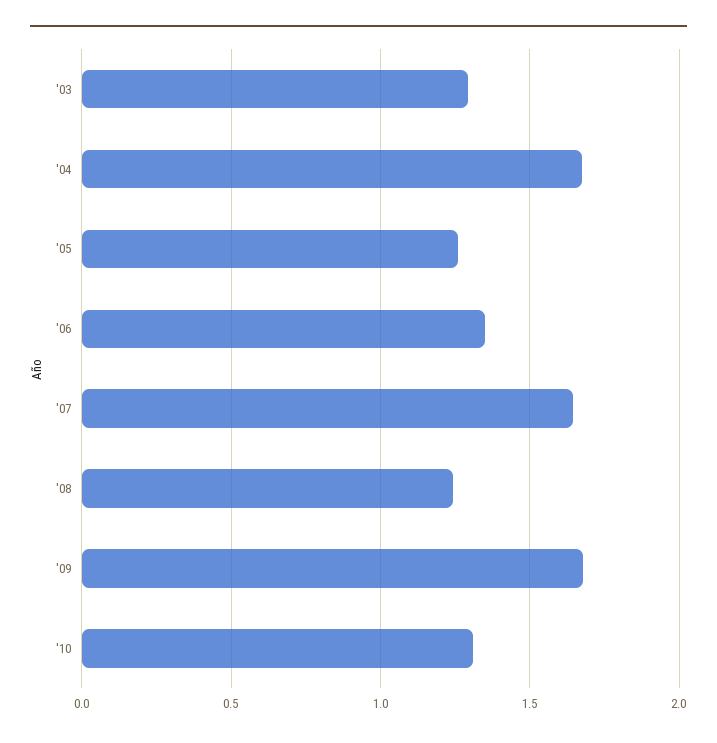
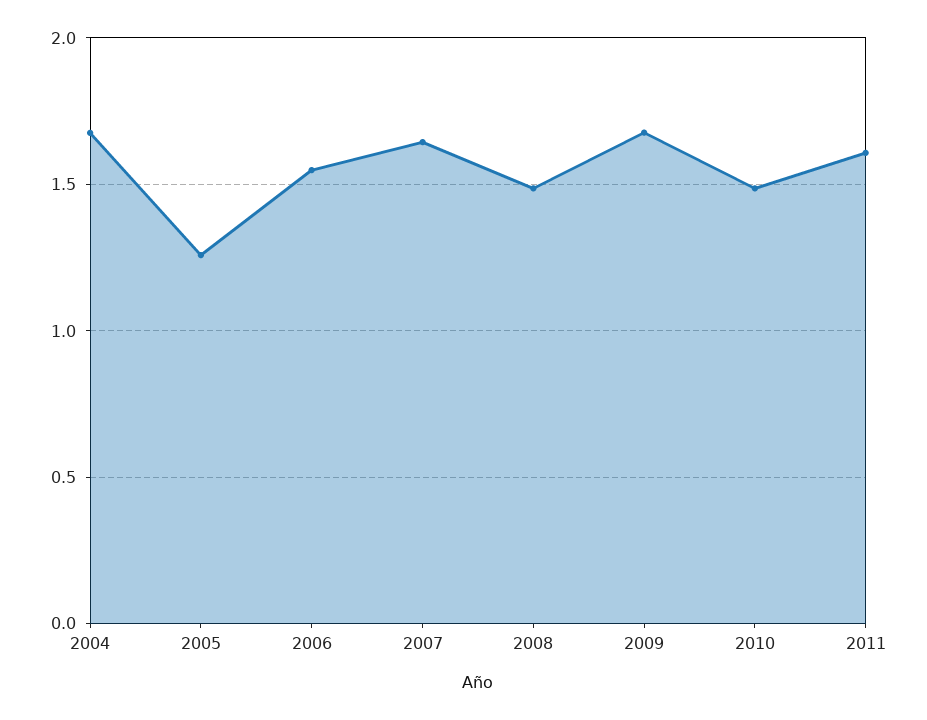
'03: 1.3 -> none
'06: 1.35 -> 1.55
'08: 1.25 -> 1.5
'10: 1.3 -> 1.5
2011: none -> 1.6

